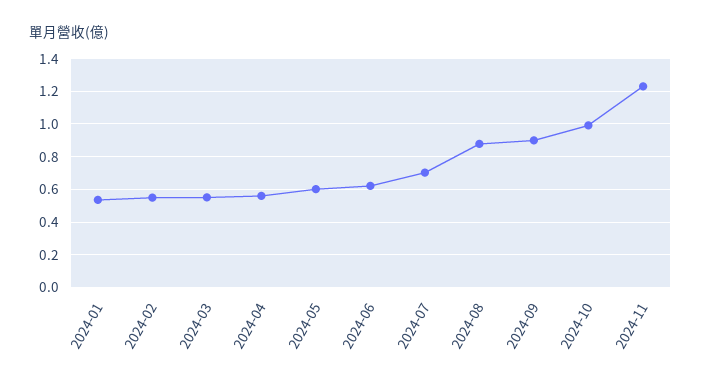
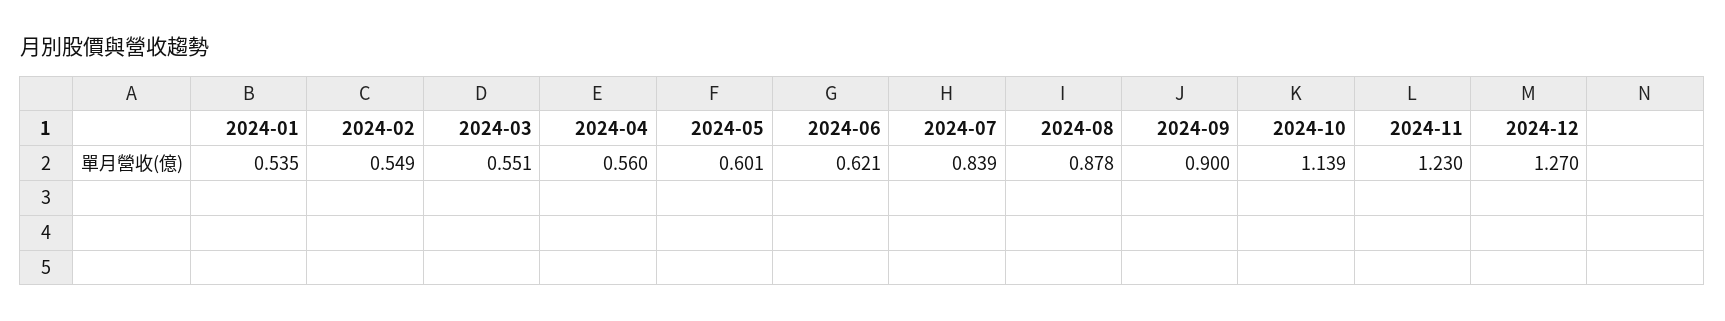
2024-07: 0.7 -> 0.839
2024-10: 1 -> 1.139
2024-12: none -> 1.27

